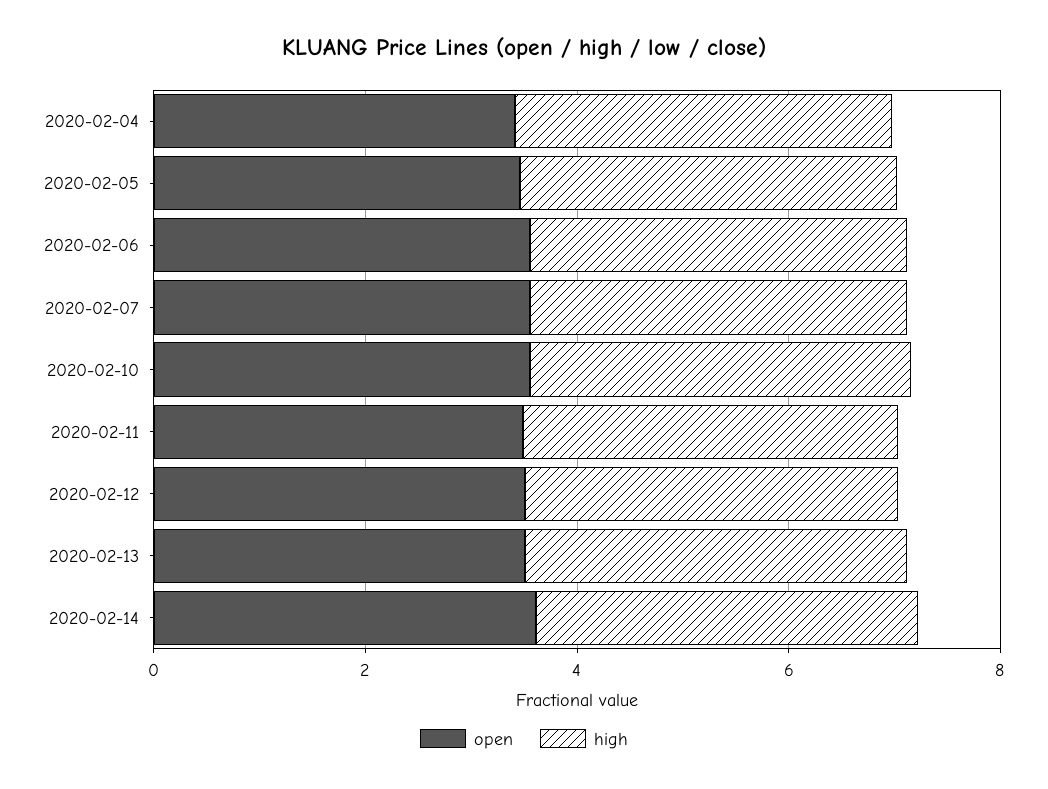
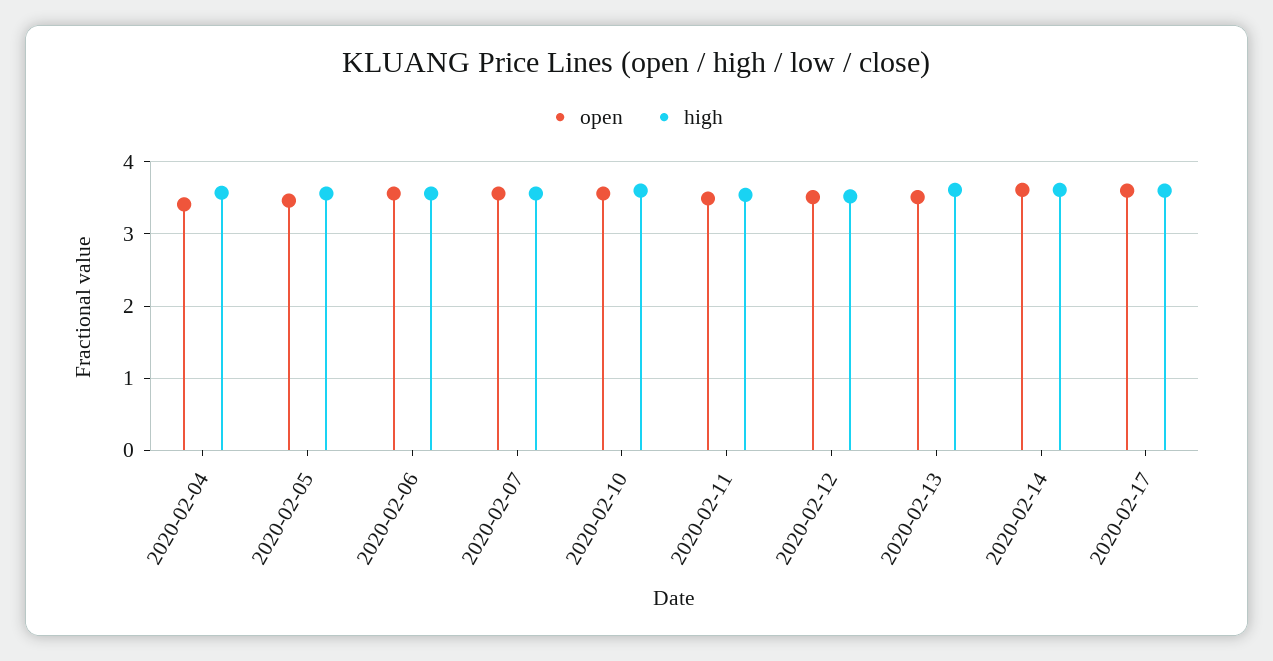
open, 2020-02-17: none -> 3.6
high, 2020-02-17: none -> 3.6

